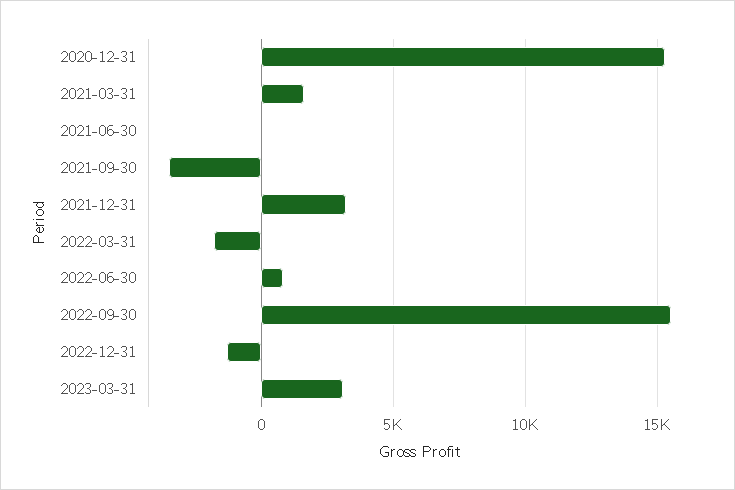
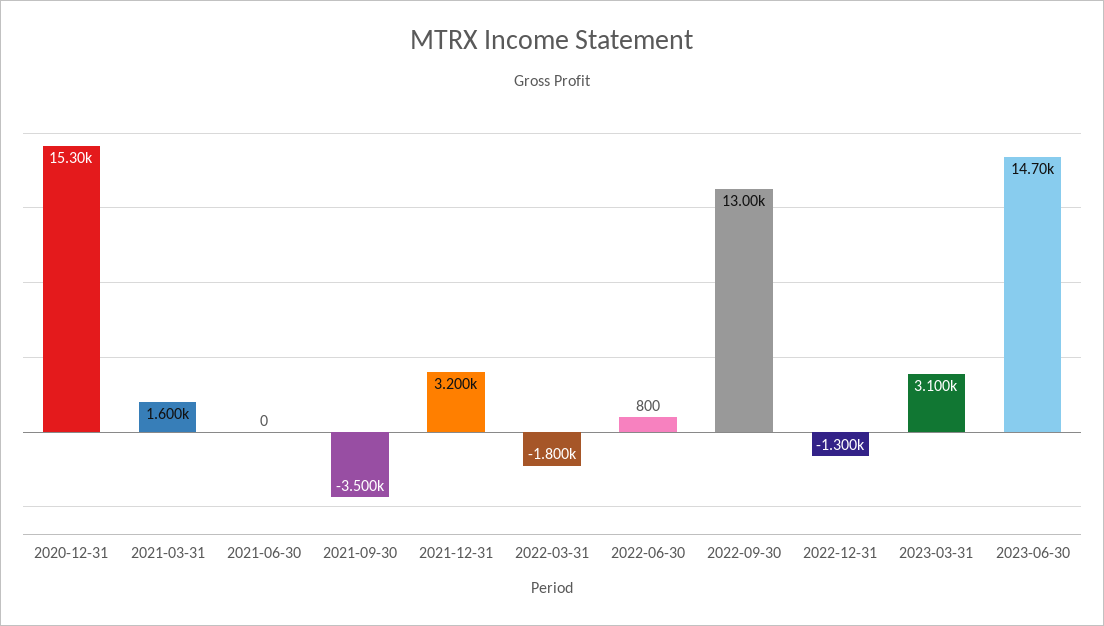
2022-09-30: 15500 -> 13000
2023-06-30: none -> 14700

